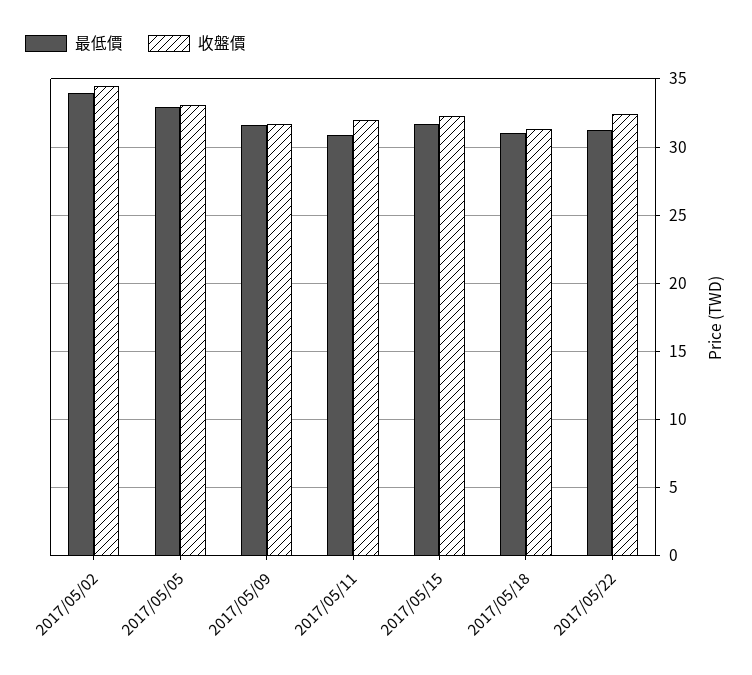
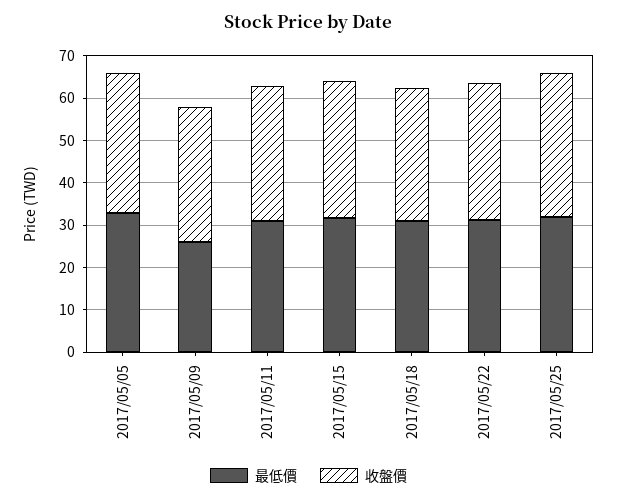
最低價, 2017/05/02: 34 -> none
收盤價, 2017/05/02: 34.5 -> none
最低價, 2017/05/09: 31.5 -> 26
最低價, 2017/05/25: none -> 32
收盤價, 2017/05/25: none -> 34

